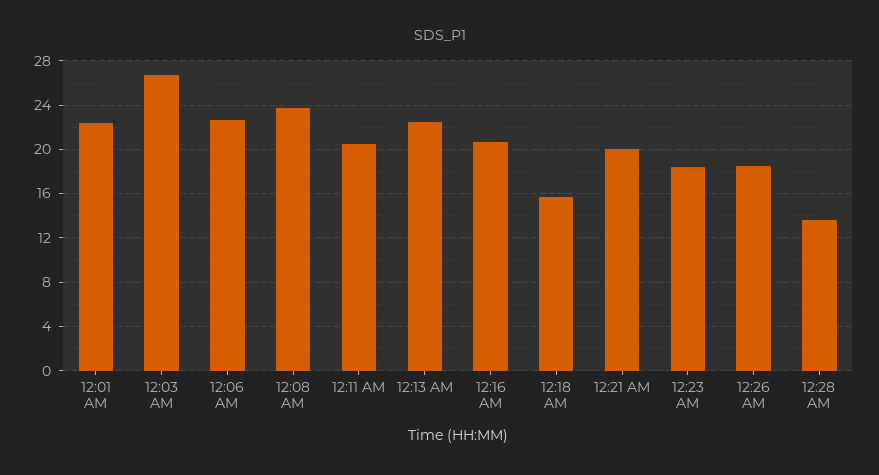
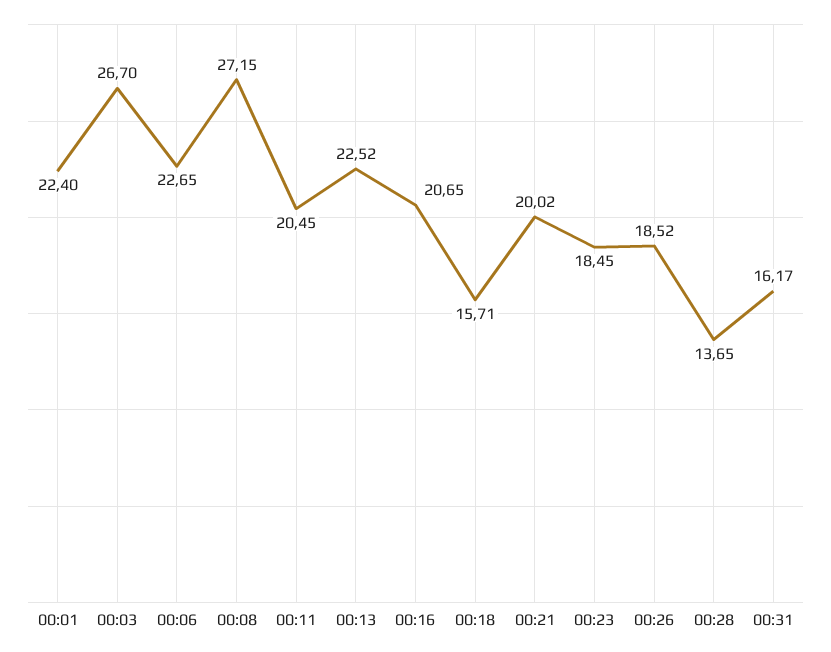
12:08 AM: 24 -> 27.15
00:31: none -> 16.17

